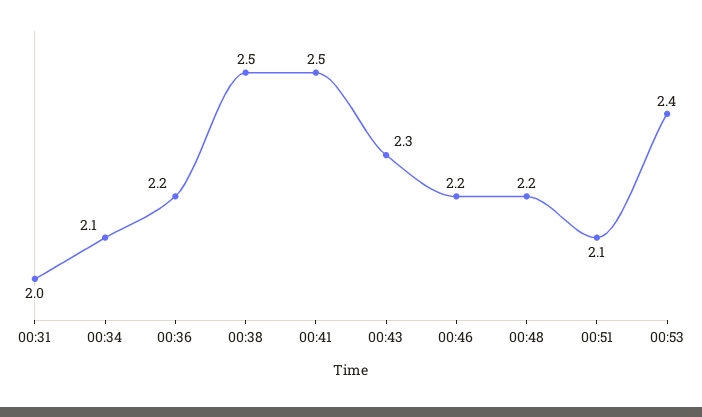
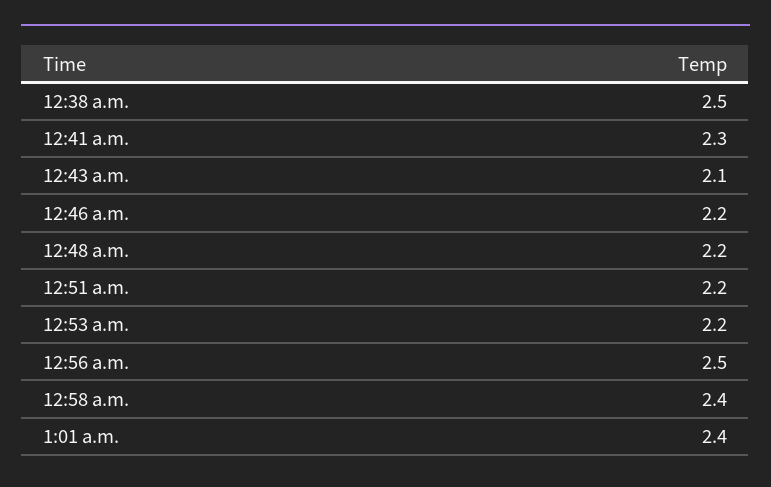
00:31: 2 -> none
00:34: 2.1 -> none
00:36: 2.2 -> none
00:41: 2.5 -> 2.3
00:43: 2.3 -> 2.1
00:51: 2.1 -> 2.2
00:53: 2.4 -> 2.2
12:56 a.m.: none -> 2.5
12:58 a.m.: none -> 2.4
1:01 a.m.: none -> 2.4

